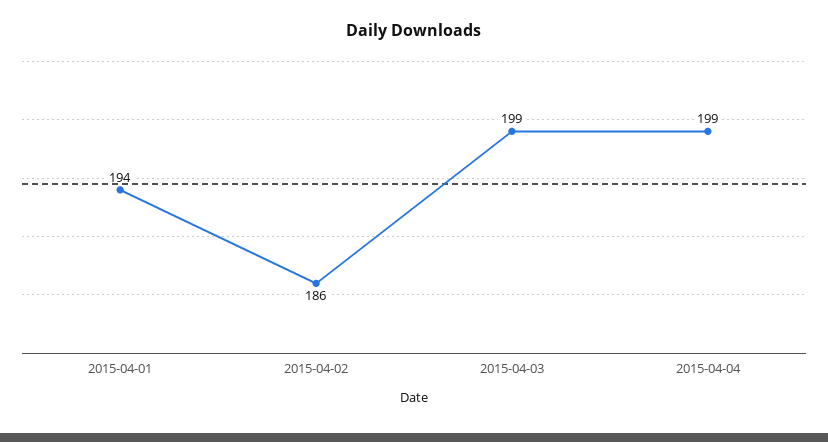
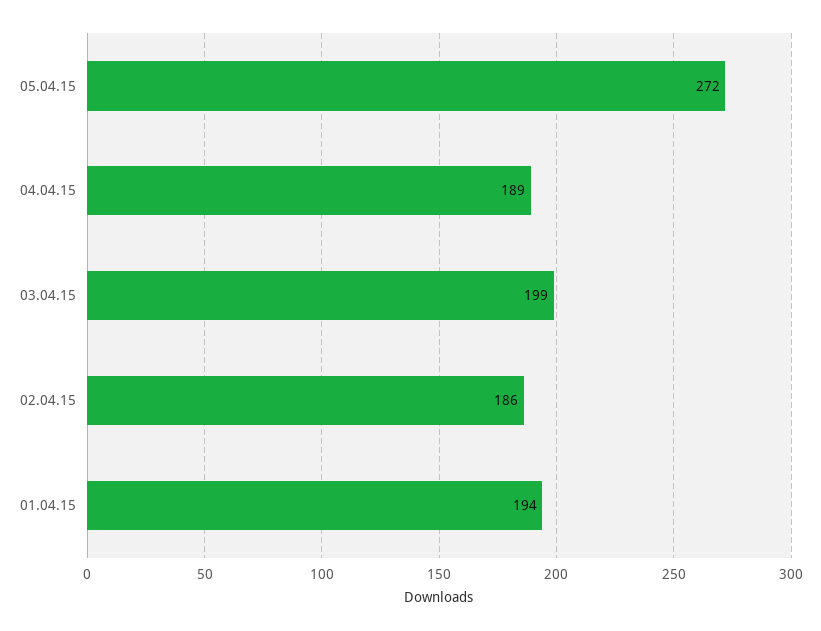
2015-04-04: 199 -> 189
05.04.15: none -> 272

